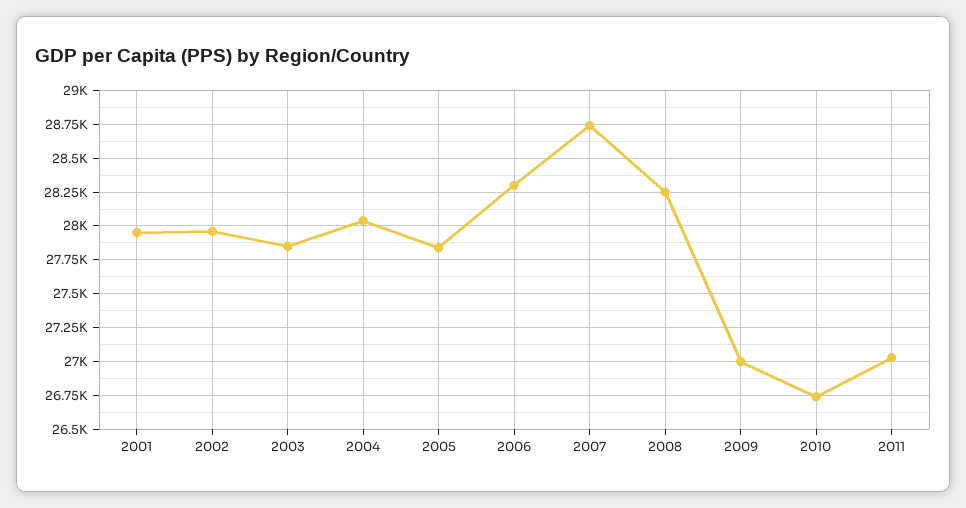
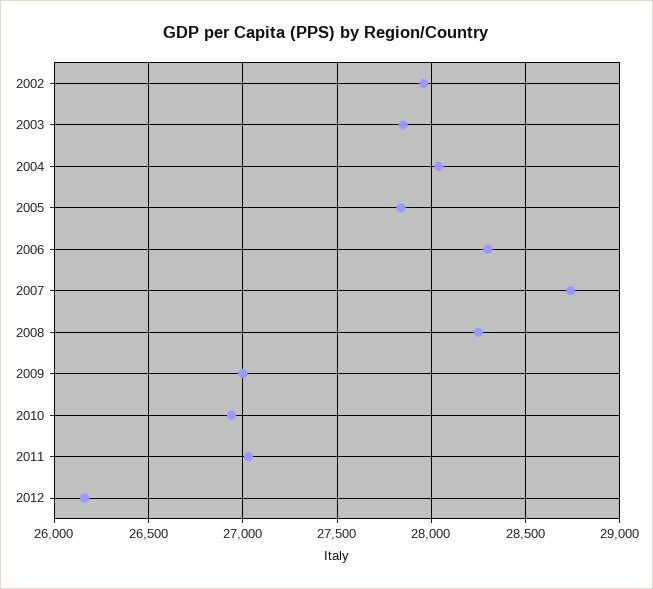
2001: 27950 -> none
2010: 26750 -> 26950
2012: none -> 26150

